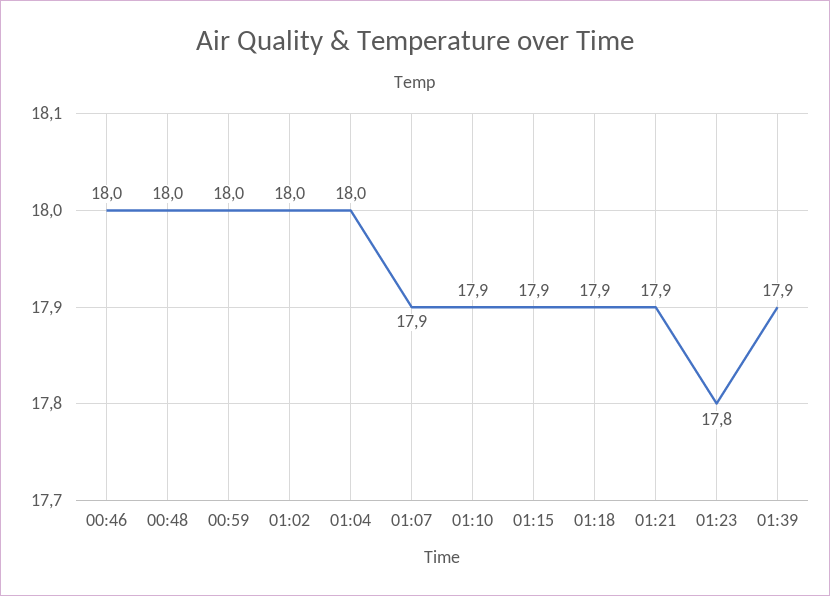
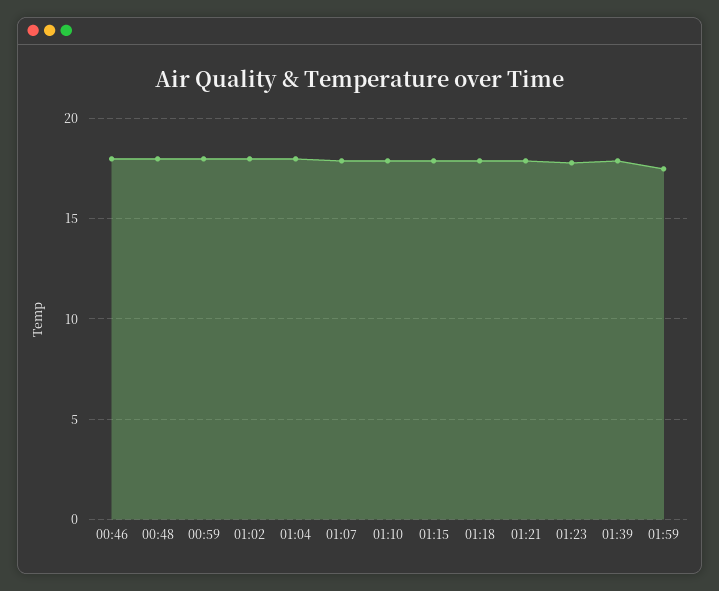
01:59: none -> 17.5

